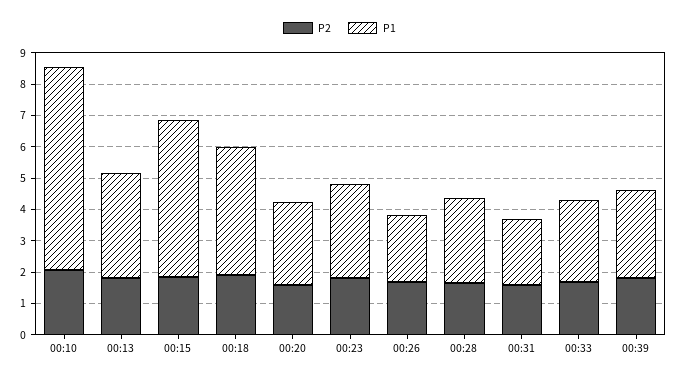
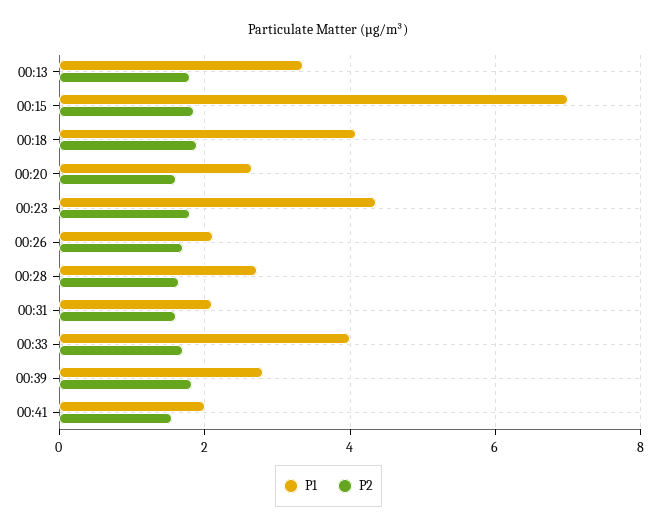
P2, 00:10: 2 -> none
P1, 00:10: 6.5 -> none
P1, 00:15: 5 -> 7
P1, 00:23: 3 -> 4.4
P1, 00:33: 2.5 -> 4
P1, 00:41: none -> 2
P2, 00:41: none -> 1.6

